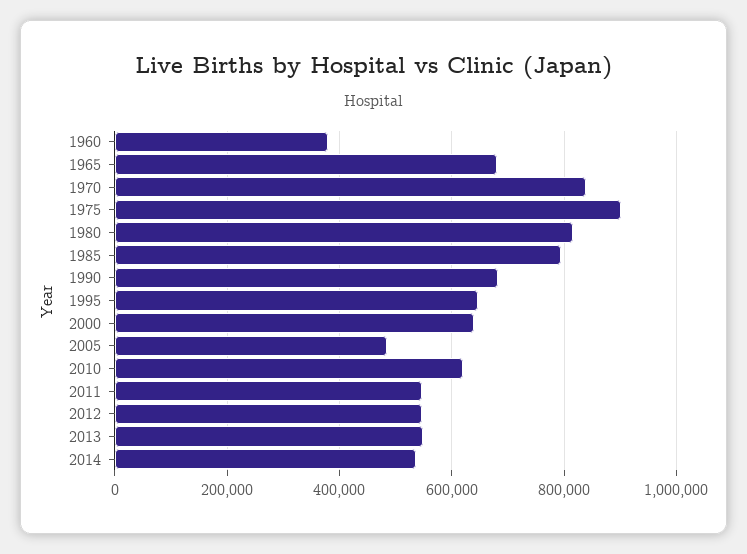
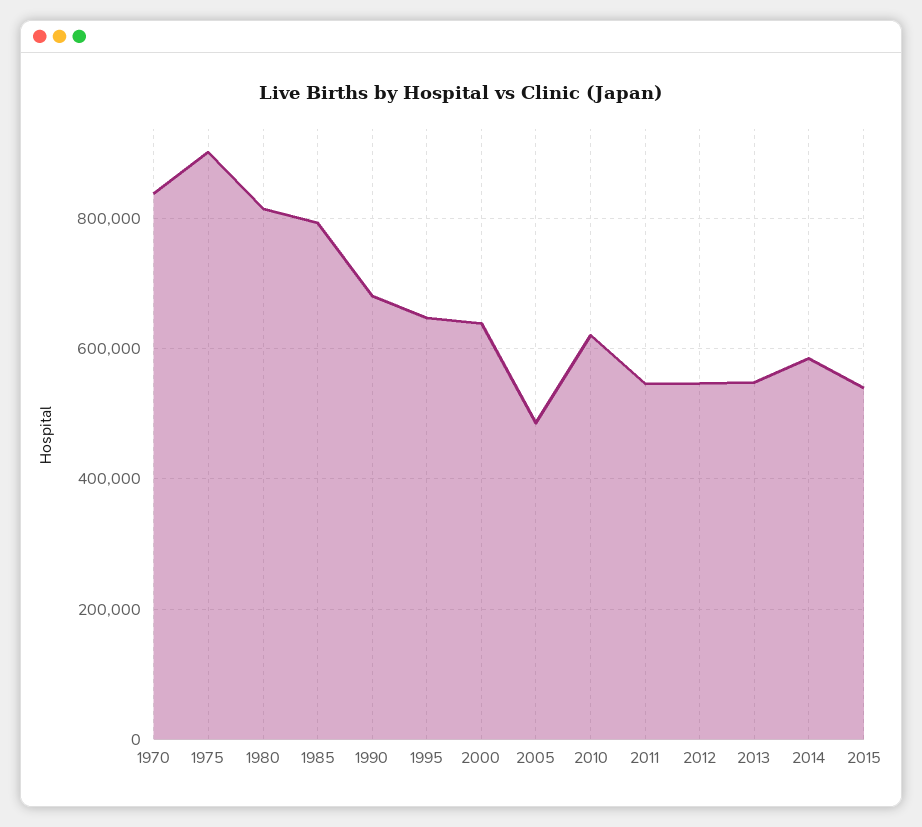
1960: 380000 -> none
1965: 680000 -> none
2014: 540000 -> 580000
2015: none -> 540000

